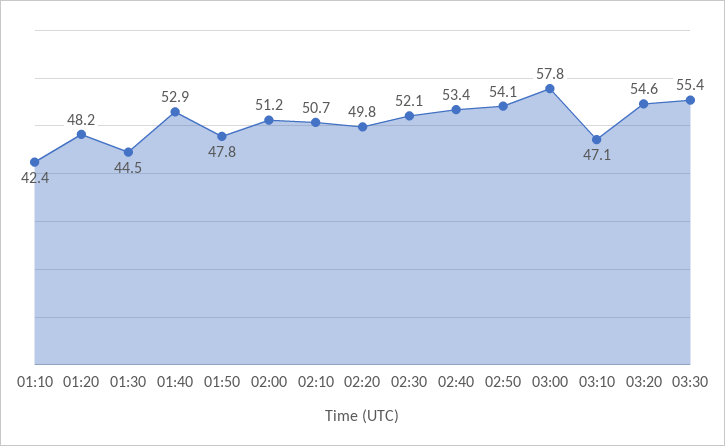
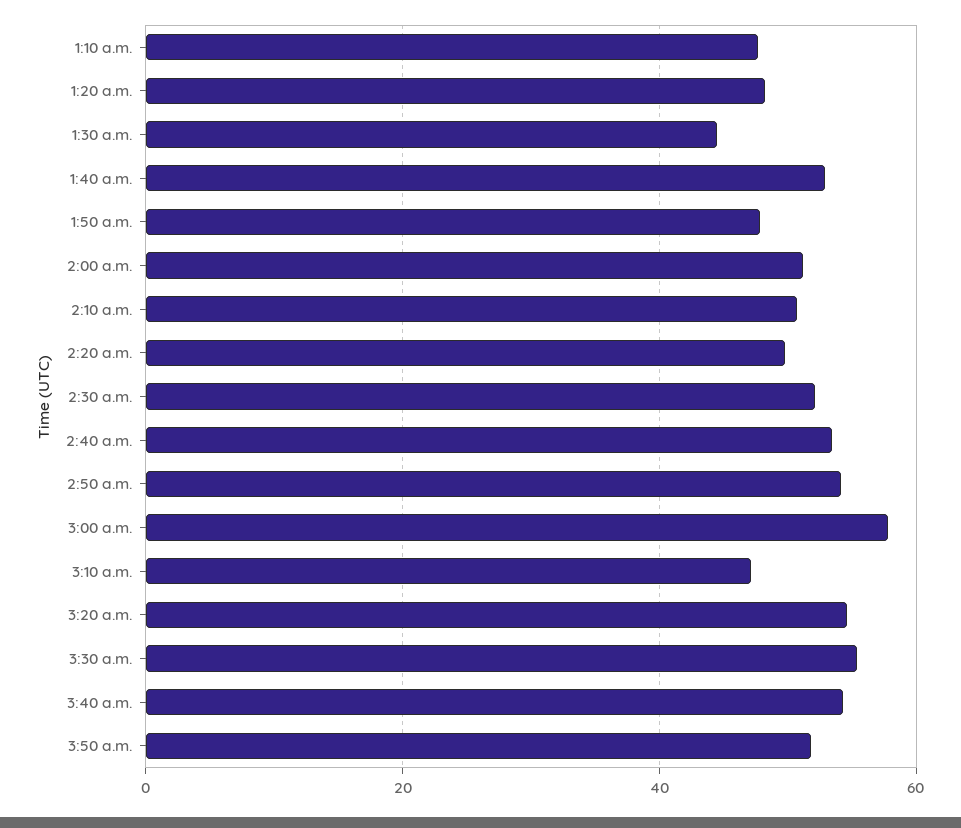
01:10: 42.4 -> 48
3:40 a.m.: none -> 54
3:50 a.m.: none -> 52

